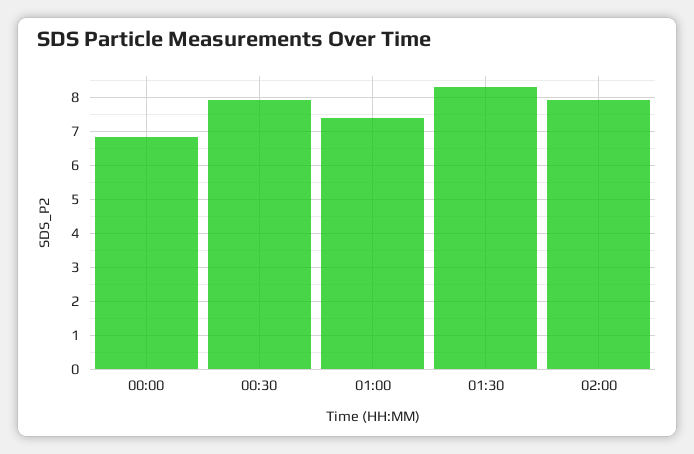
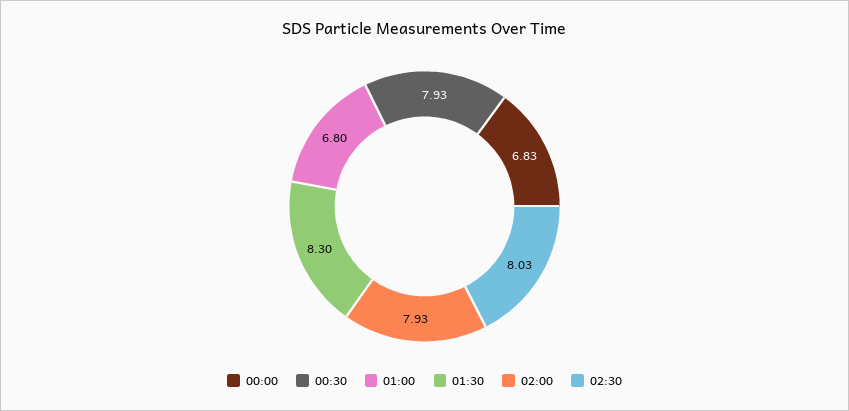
01:00: 7.4 -> 6.8
02:30: none -> 8.03

